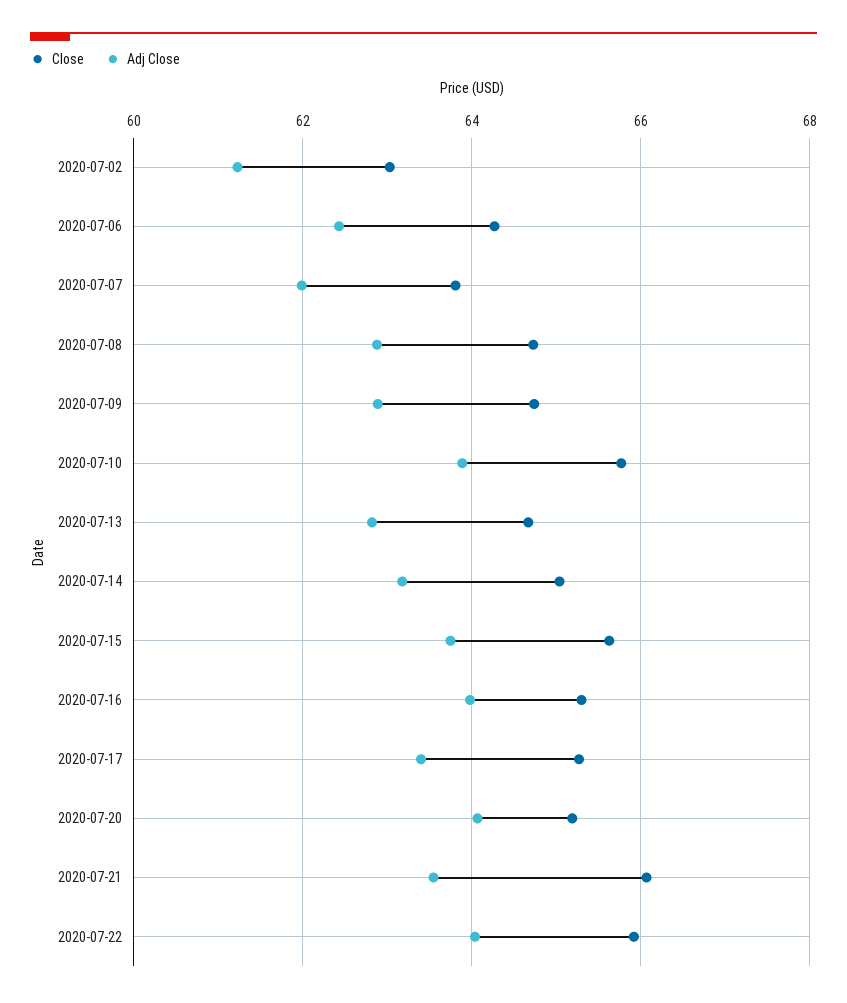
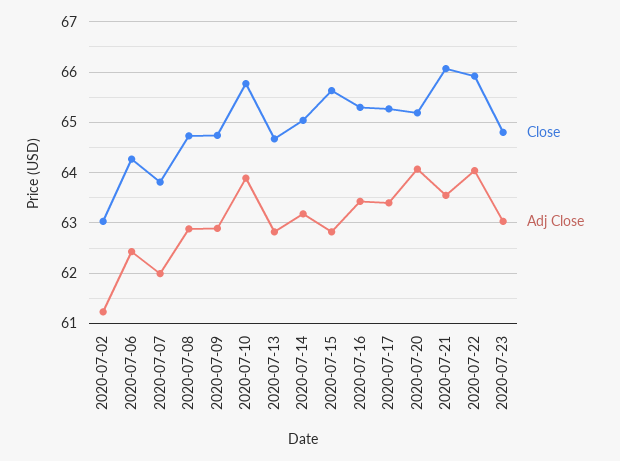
Adj Close, 2020-07-15: 63.8 -> 62.8
Adj Close, 2020-07-16: 64 -> 63.4
Close, 2020-07-23: none -> 64.8
Adj Close, 2020-07-23: none -> 63

